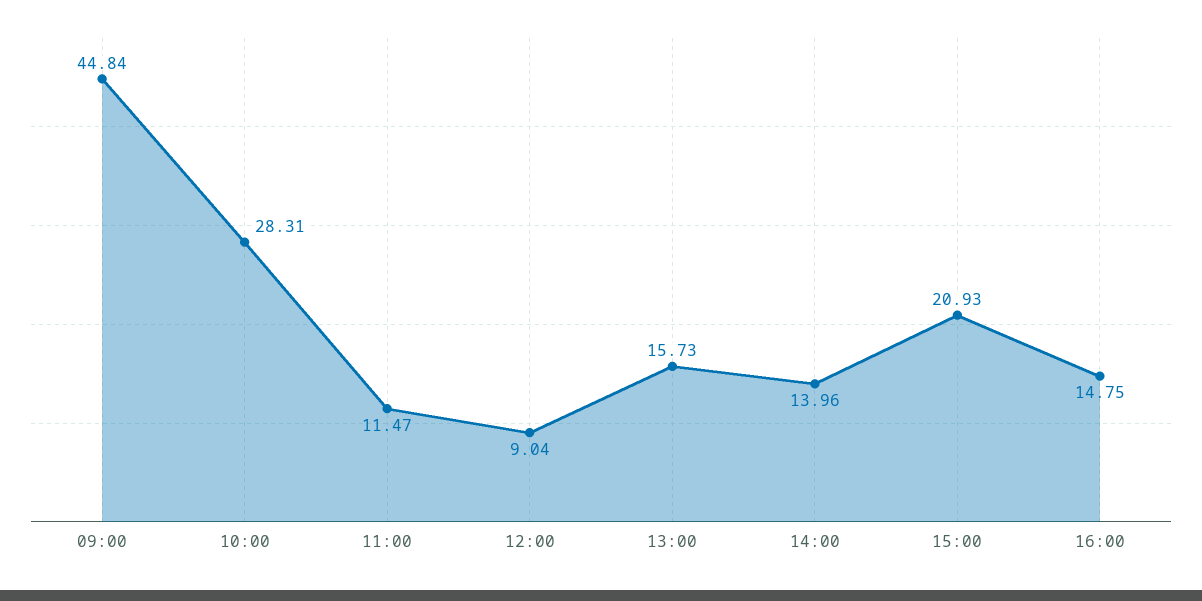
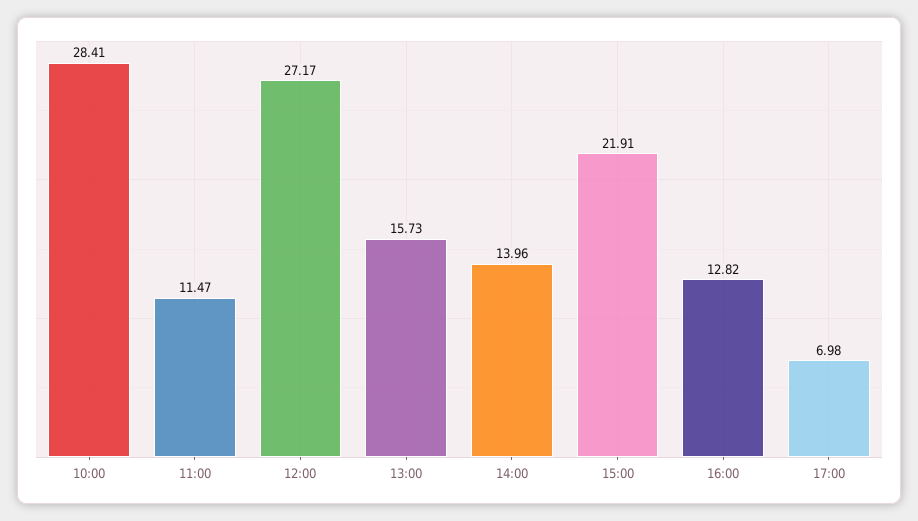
09:00: 44.84 -> none
10:00: 28.31 -> 28.41
12:00: 9.04 -> 27.17
15:00: 20.93 -> 21.91
16:00: 14.75 -> 12.82
17:00: none -> 6.98

